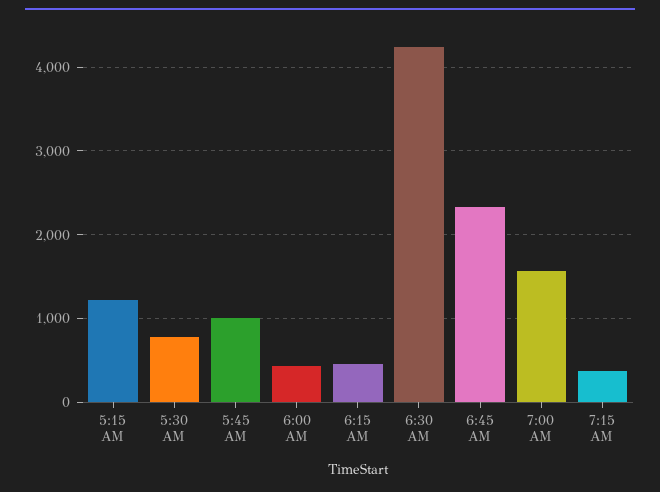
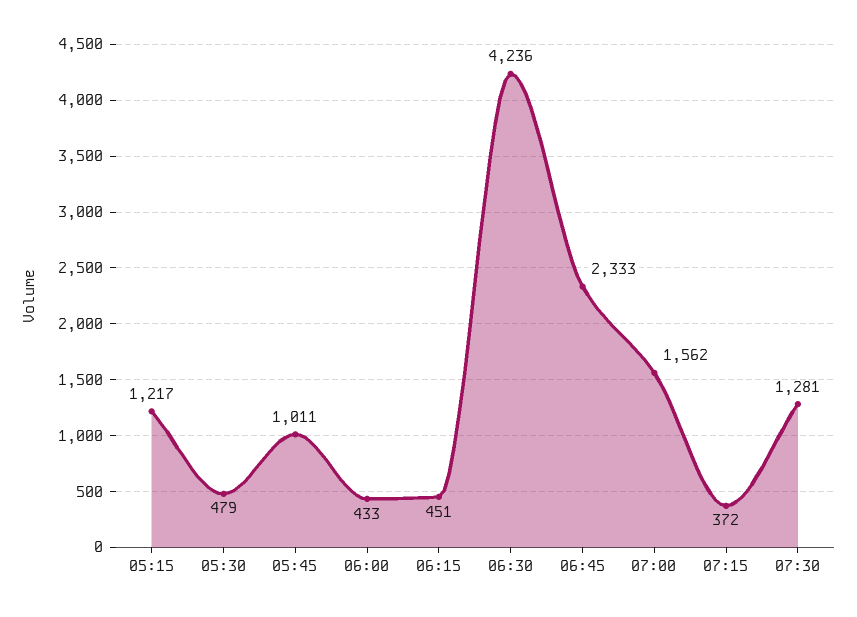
5:30 AM: 800 -> 479
07:30: none -> 1281

